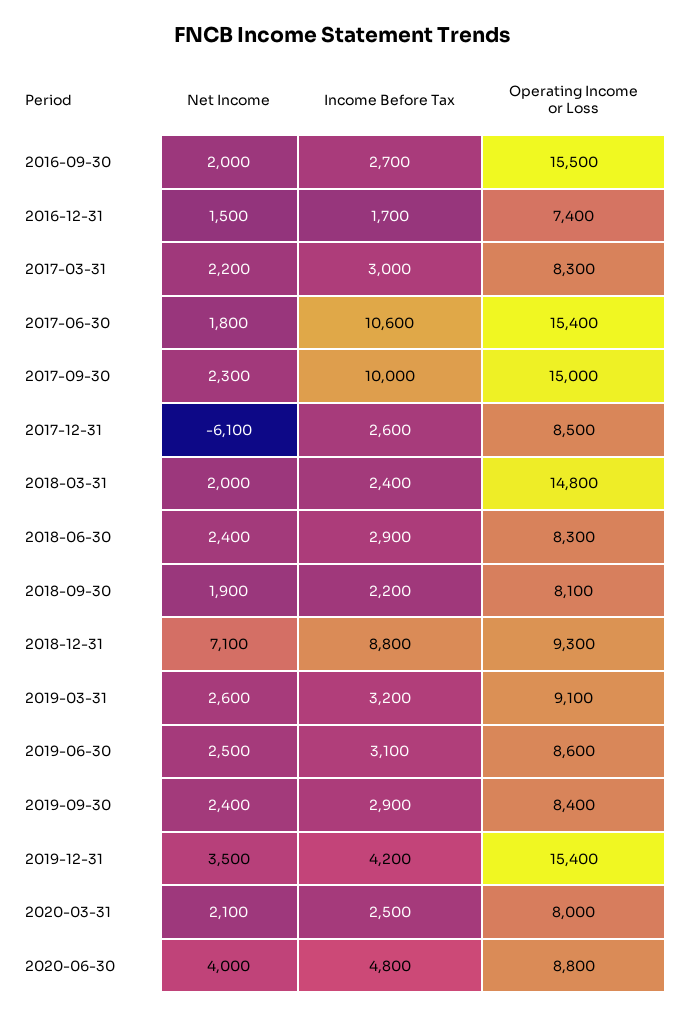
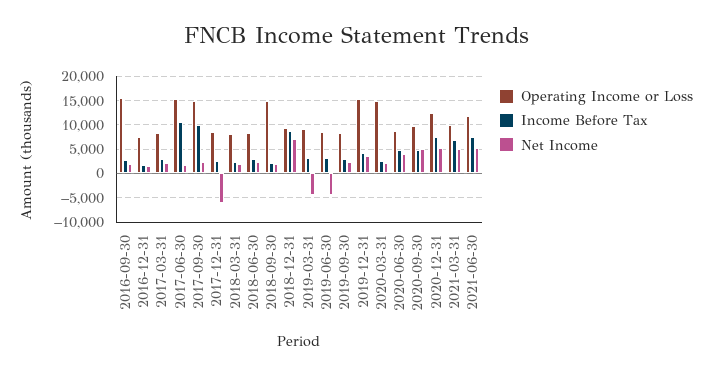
Operating Income or Loss, 2018-03-31: 14800 -> 7500
Operating Income or Loss, 2018-09-30: 8100 -> 15000
Net Income, 2019-03-31: 2600 -> -5000
Net Income, 2019-06-30: 2500 -> -5000
Operating Income or Loss, 2020-03-31: 8000 -> 15000
Operating Income or Loss, 2020-09-30: none -> 10000
Income Before Tax, 2020-09-30: none -> 5000
Net Income, 2020-09-30: none -> 5000
Operating Income or Loss, 2020-12-31: none -> 12500
Income Before Tax, 2020-12-31: none -> 7500
Net Income, 2020-12-31: none -> 5000
Operating Income or Loss, 2021-03-31: none -> 10000
Income Before Tax, 2021-03-31: none -> 7500
Net Income, 2021-03-31: none -> 5000
Operating Income or Loss, 2021-06-30: none -> 12500
Income Before Tax, 2021-06-30: none -> 7500
Net Income, 2021-06-30: none -> 5000

